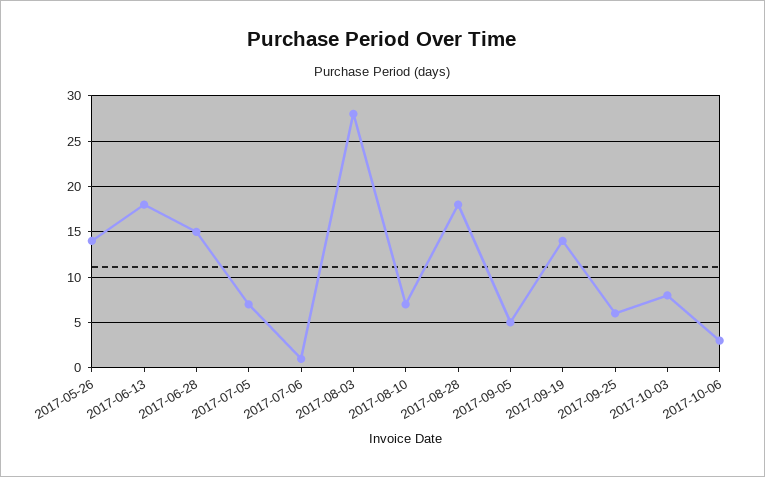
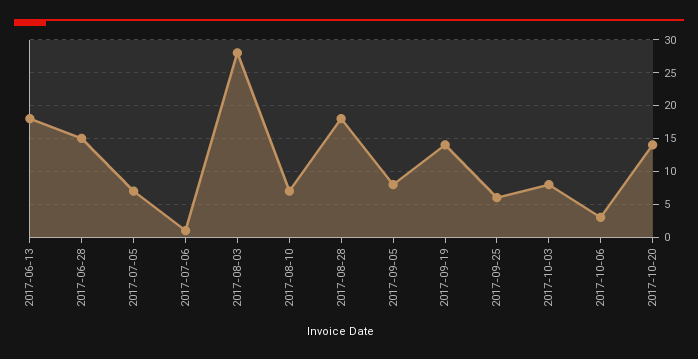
2017-05-26: 14 -> none
2017-09-05: 5 -> 8
2017-10-20: none -> 14

